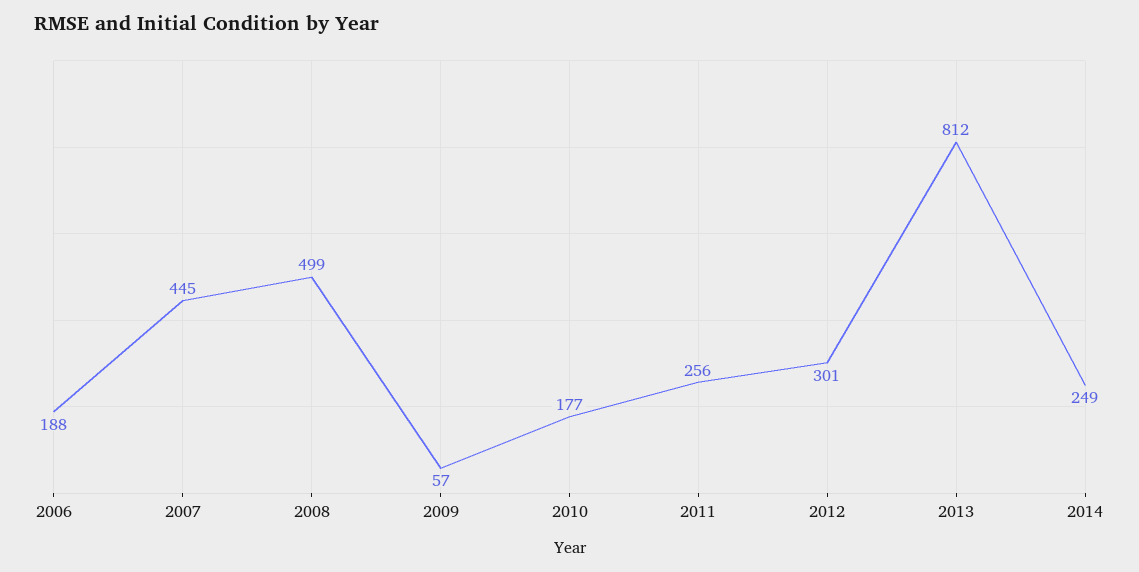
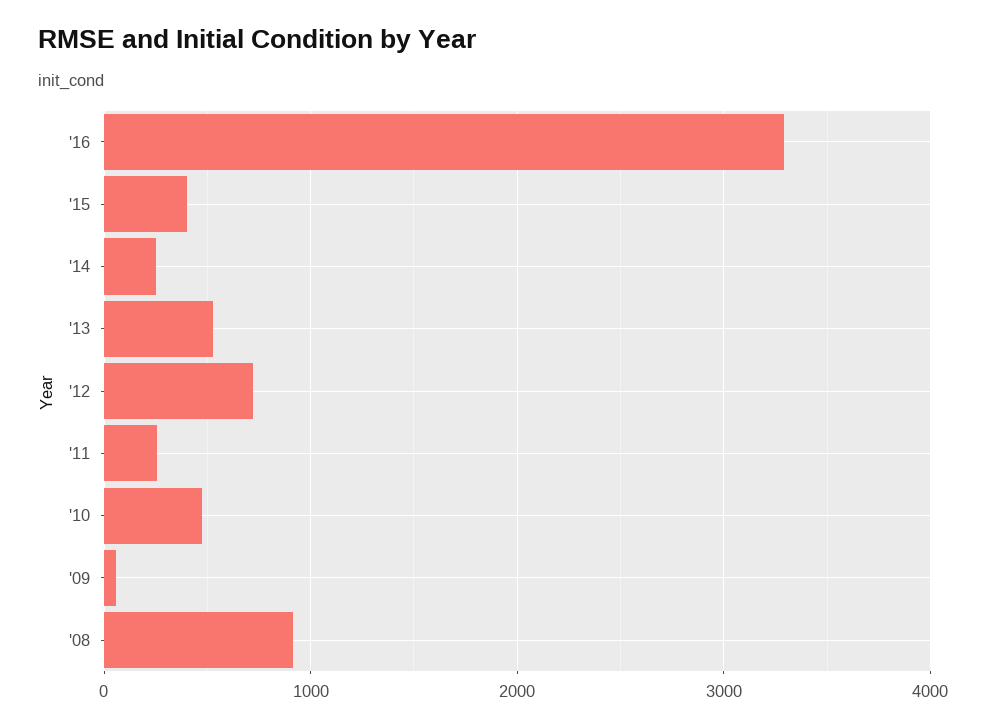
2006: 188 -> none
2007: 445 -> none
2008: 499 -> 900
2010: 177 -> 500
2012: 301 -> 700
2013: 812 -> 500
'16: none -> 3300
'15: none -> 400

